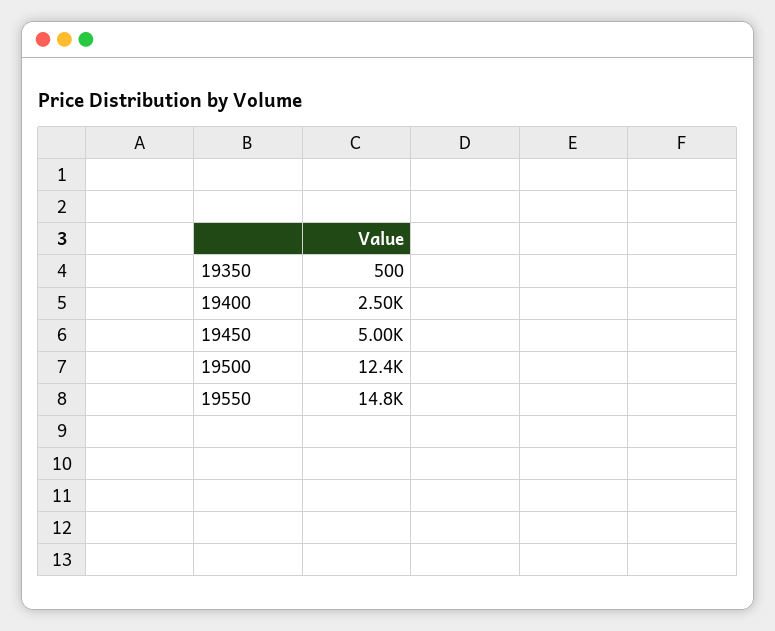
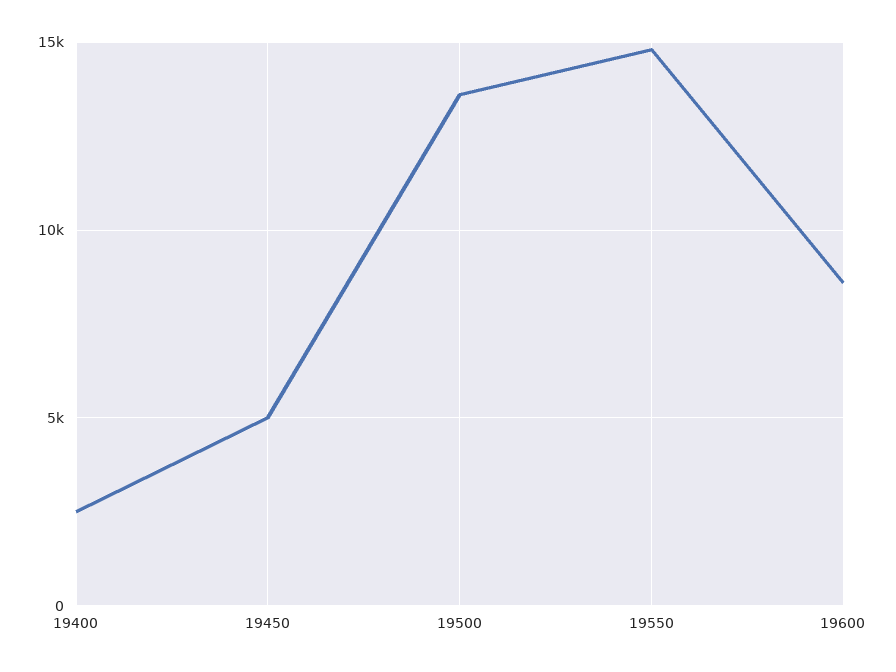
19350: 500 -> none
19500: 12400 -> 13500
19600: none -> 8500

